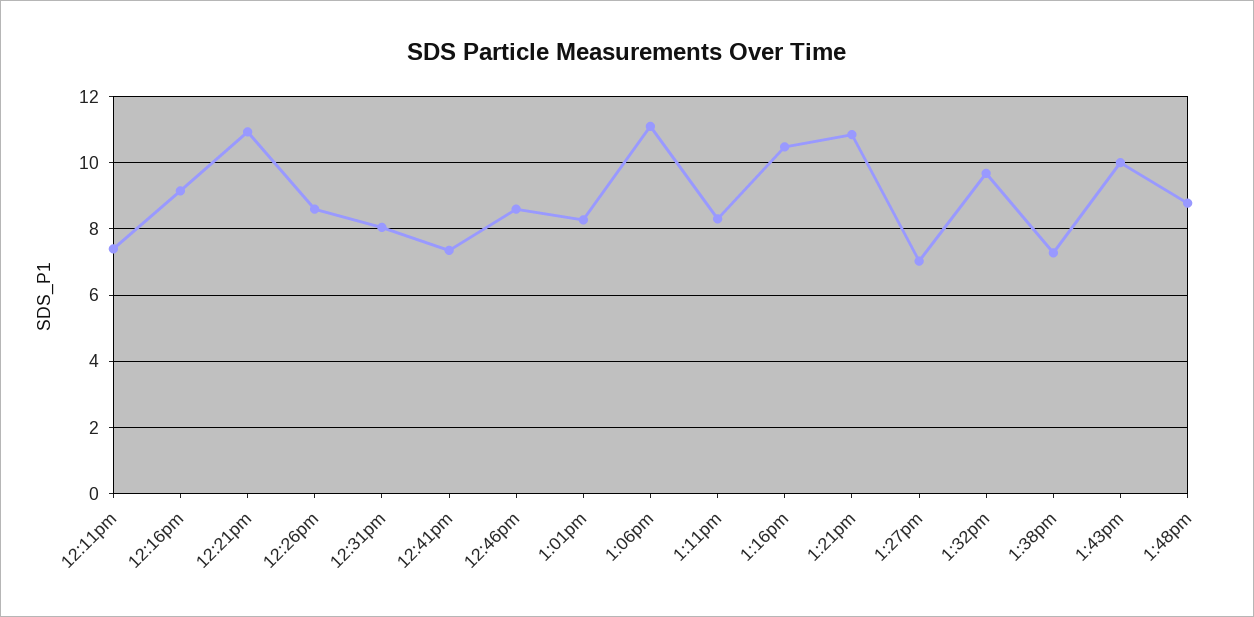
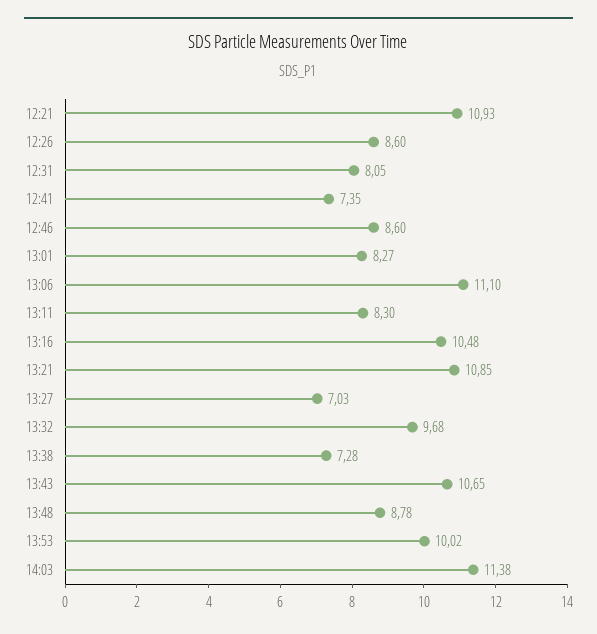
12:11pm: 7.4 -> none
12:16pm: 9.2 -> none
1:43pm: 10 -> 10.65
13:53: none -> 10.02
14:03: none -> 11.38

